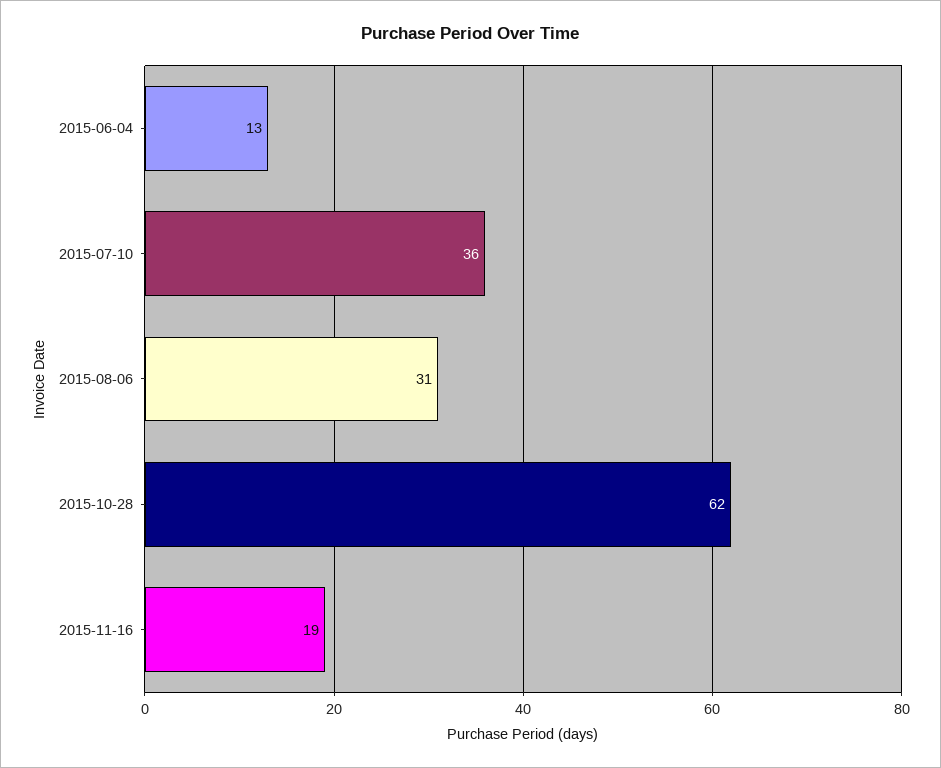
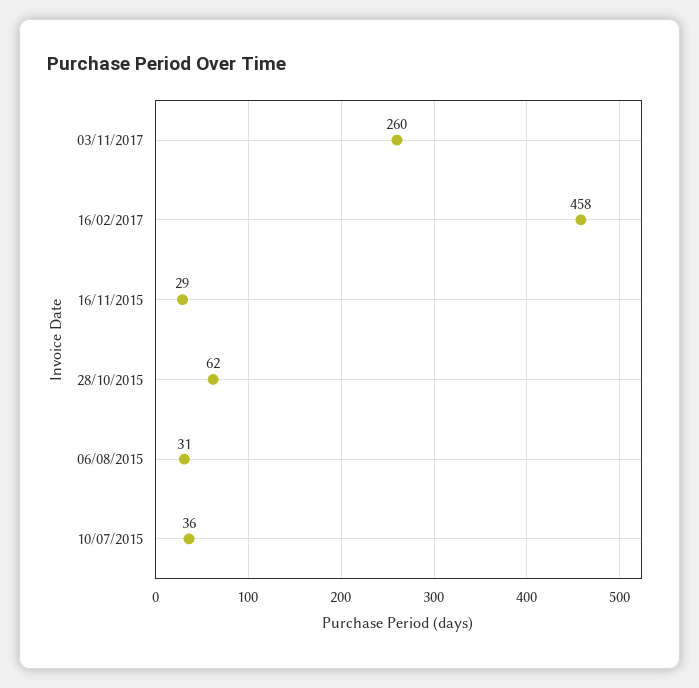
2015-06-04: 13 -> none
2015-11-16: 19 -> 29
03/11/2017: none -> 260
16/02/2017: none -> 458

